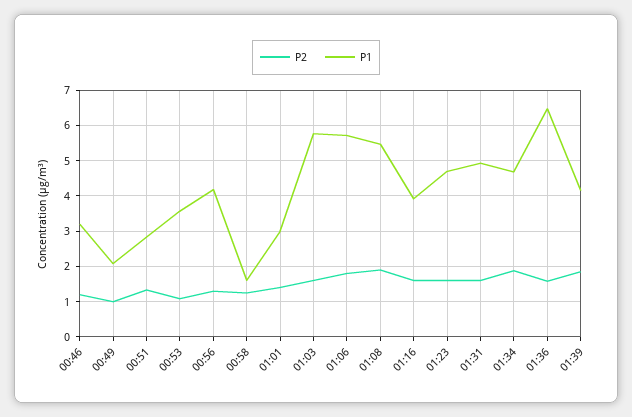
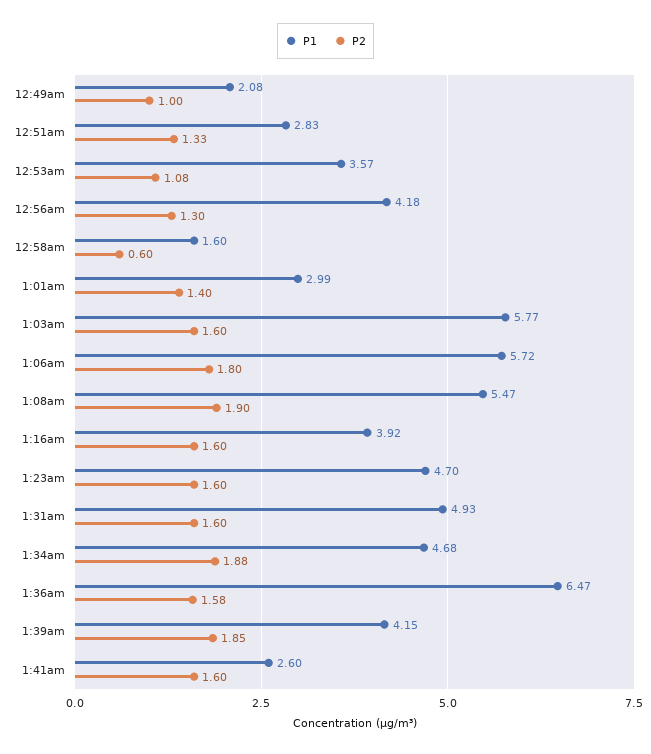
P2, 00:46: 1.2 -> none
P1, 00:46: 3.2 -> none
P2, 00:58: 1.2 -> 0.6
P1, 1:41am: none -> 2.6
P2, 1:41am: none -> 1.6

